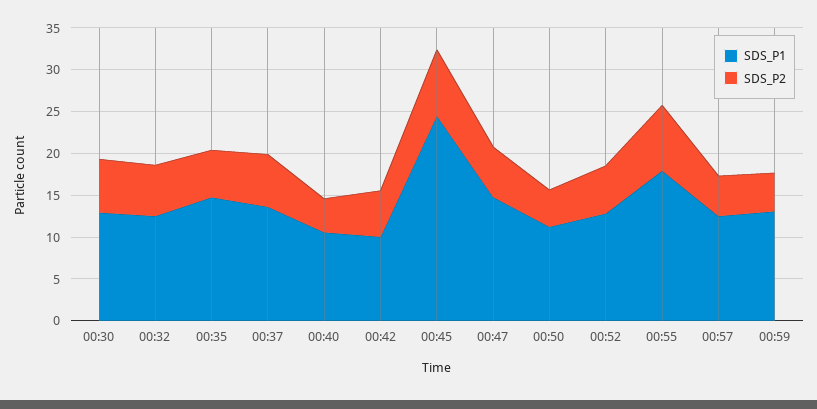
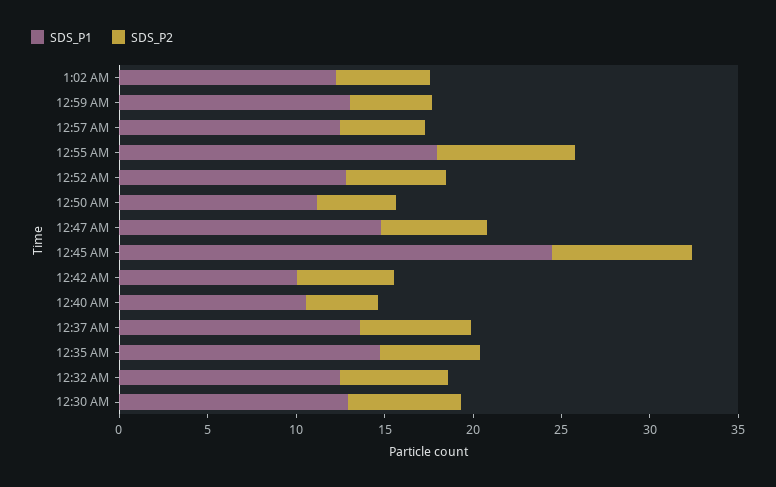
SDS_P1, 1:02 AM: none -> 12
SDS_P2, 1:02 AM: none -> 5

